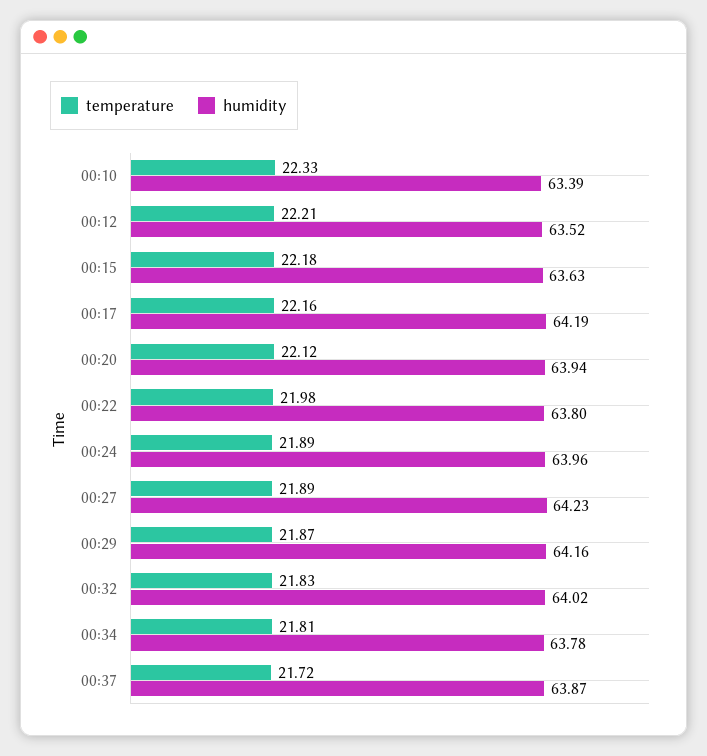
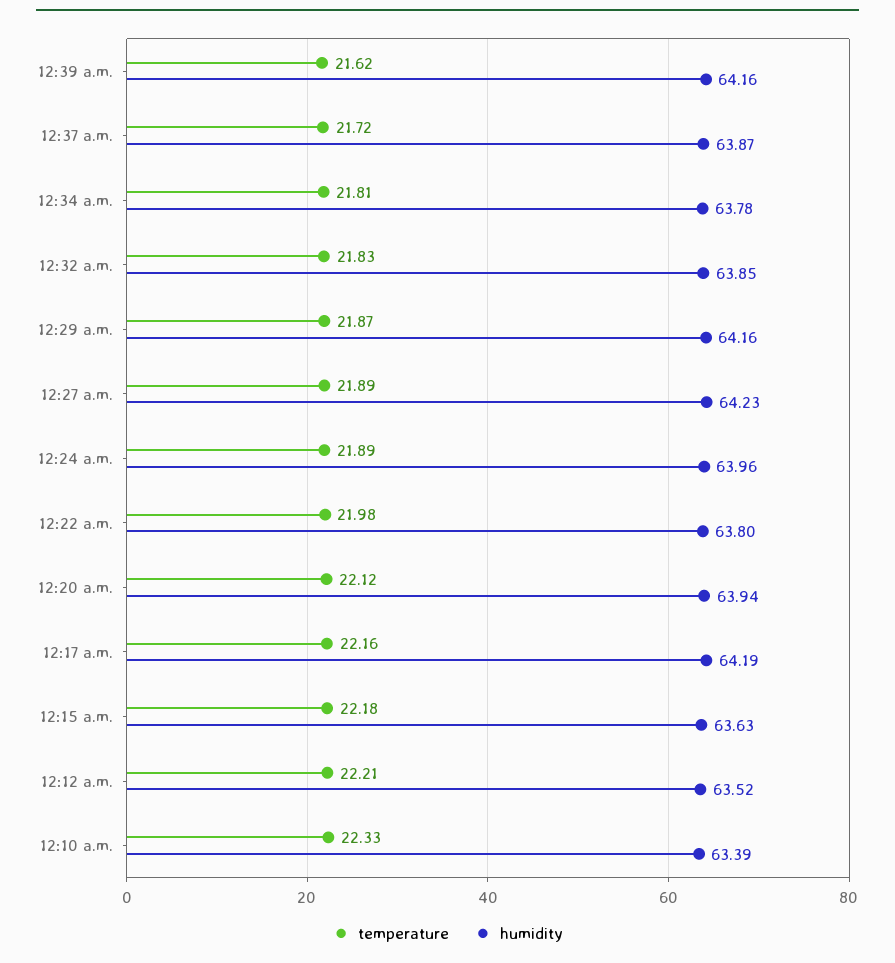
humidity, 00:32: 64.02 -> 63.85
temperature, 12:39 a.m.: none -> 21.62
humidity, 12:39 a.m.: none -> 64.16

